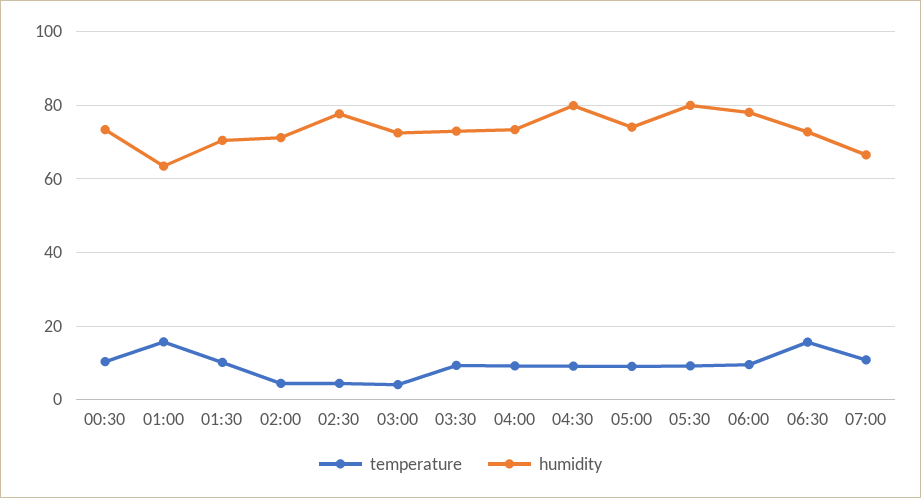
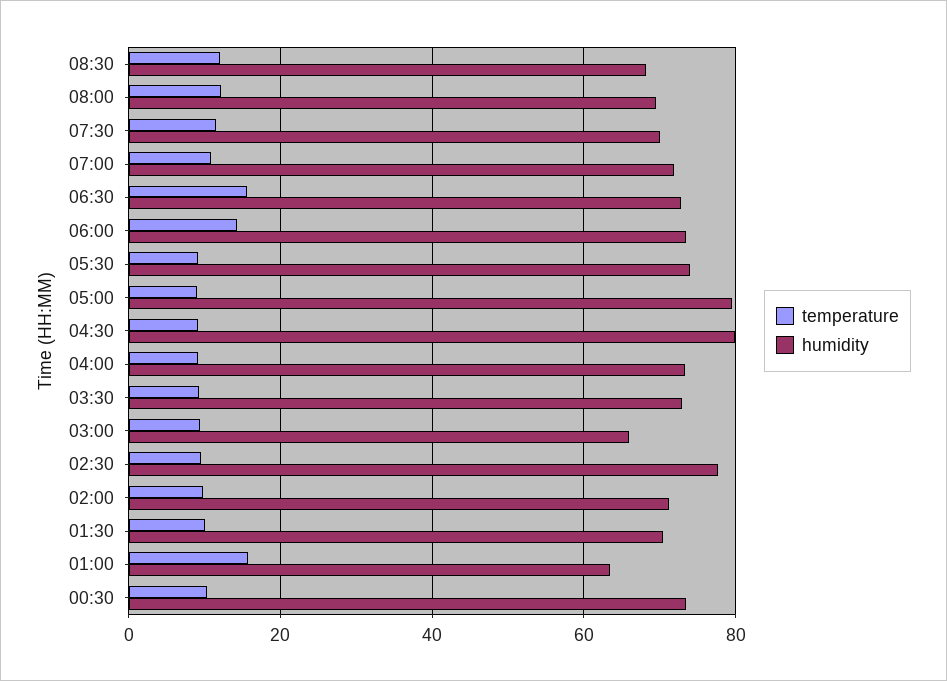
temperature, 02:00: 4 -> 10
temperature, 02:30: 4 -> 10
temperature, 03:00: 4 -> 10
humidity, 03:00: 72 -> 66
humidity, 05:00: 74 -> 80
humidity, 05:30: 80 -> 74
temperature, 06:00: 10 -> 14
humidity, 06:00: 78 -> 74
humidity, 07:00: 66 -> 72
temperature, 08:30: none -> 12
humidity, 08:30: none -> 68
temperature, 08:00: none -> 12
humidity, 08:00: none -> 70
temperature, 07:30: none -> 12
humidity, 07:30: none -> 70

